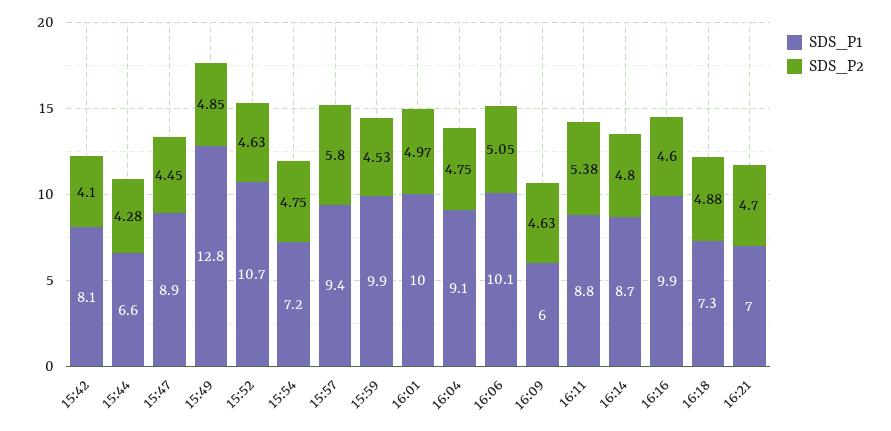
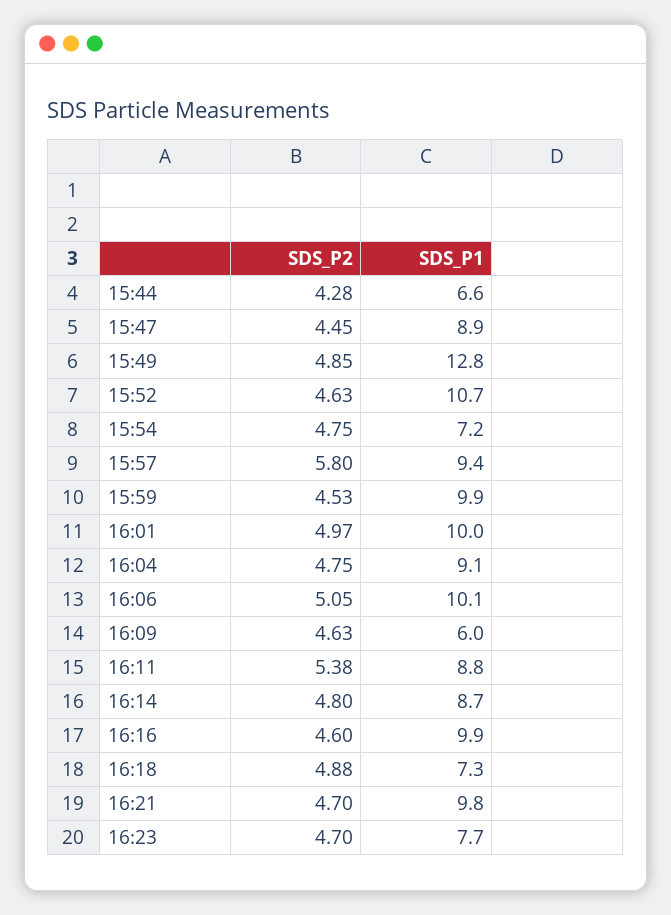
SDS_P1, 15:42: 8.1 -> none
SDS_P2, 15:42: 4.1 -> none
SDS_P1, 16:21: 7 -> 9.8
SDS_P2, 16:23: none -> 4.7
SDS_P1, 16:23: none -> 7.7

